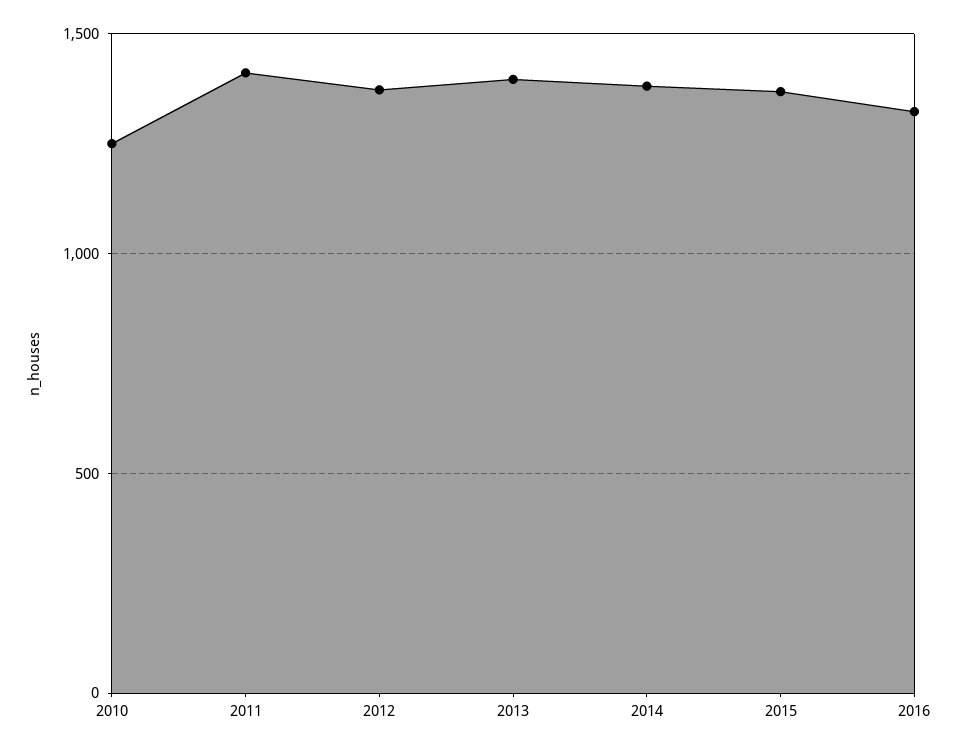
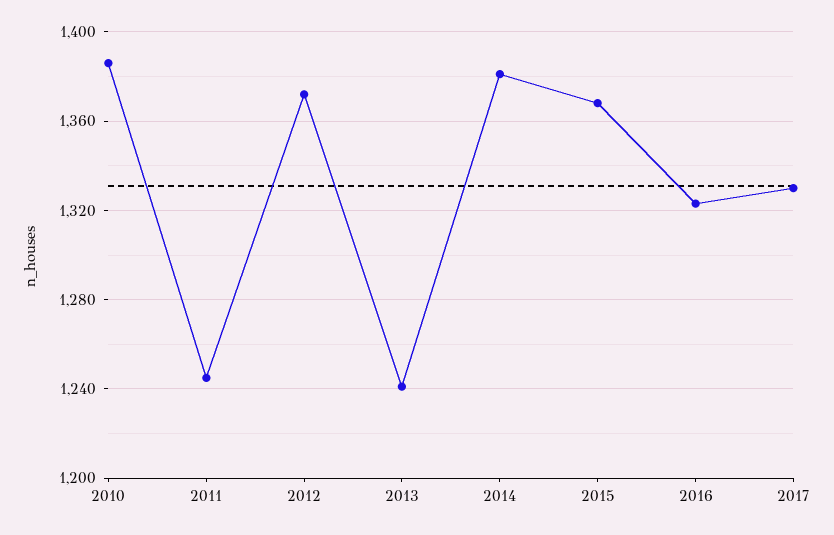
2010: 1250 -> 1385
2011: 1400 -> 1245
2013: 1400 -> 1240
2017: none -> 1330

